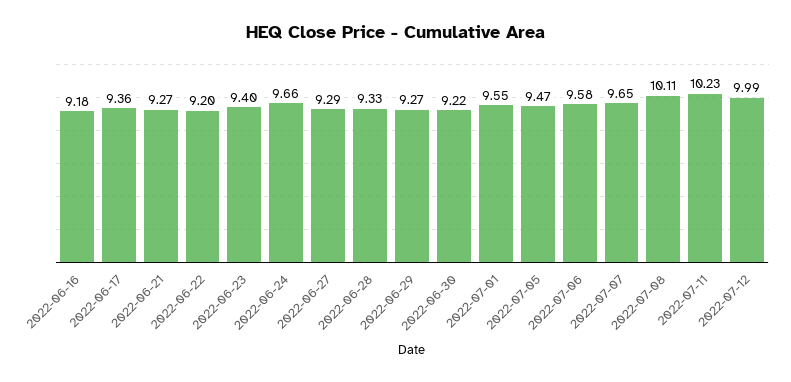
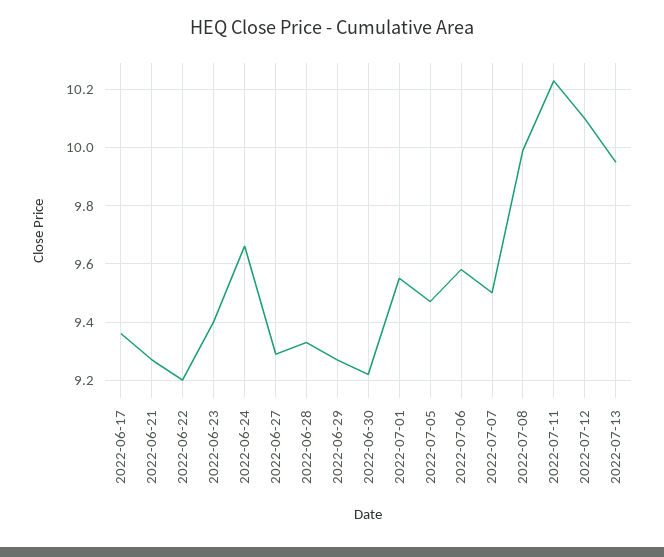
2022-06-16: 9.18 -> none
2022-07-07: 9.65 -> 9.5
2022-07-08: 10.11 -> 10
2022-07-12: 9.99 -> 10.1
2022-07-13: none -> 9.95

